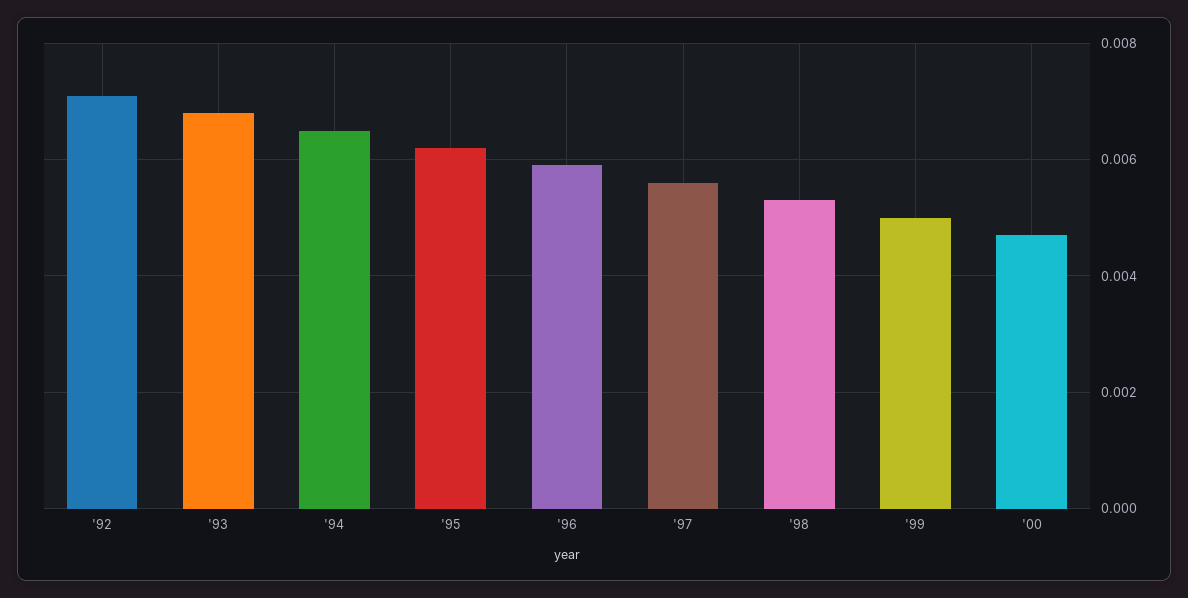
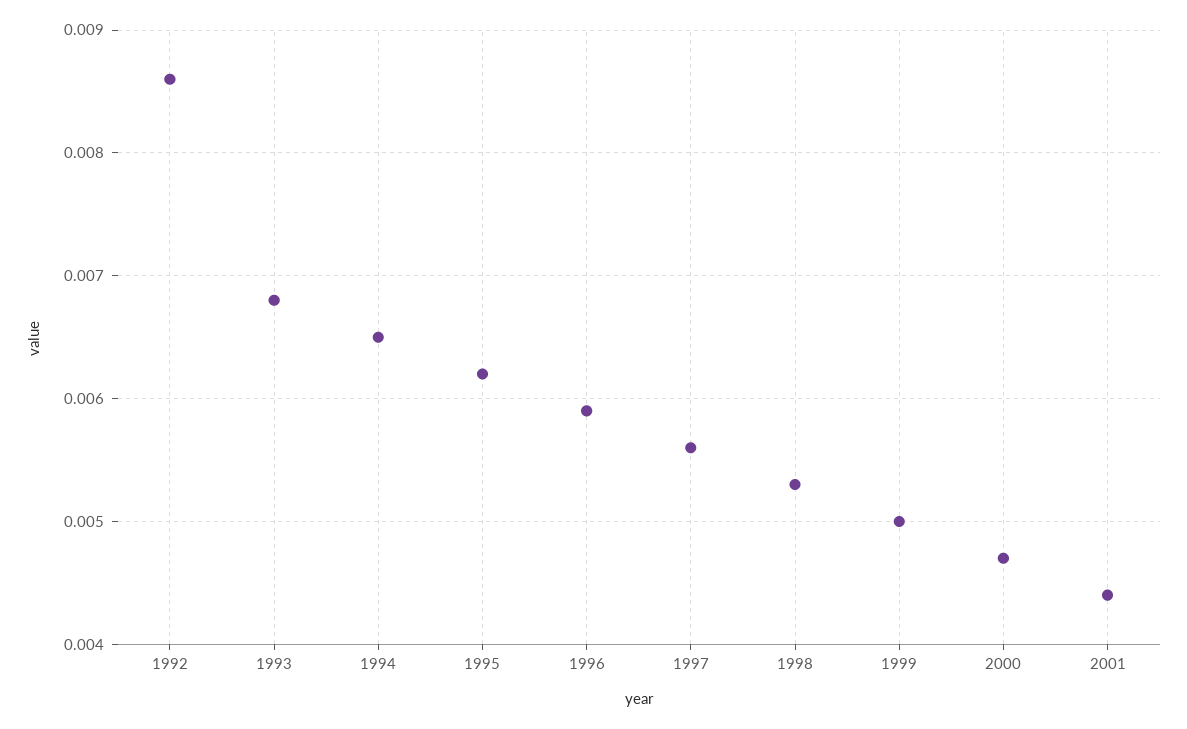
'92: 0.007 -> 0.0086
2001: none -> 0.0044

